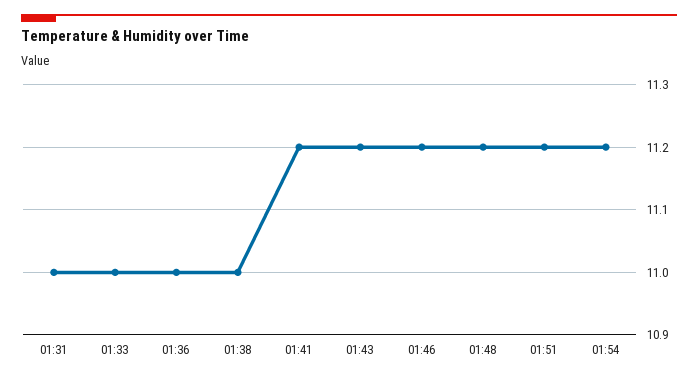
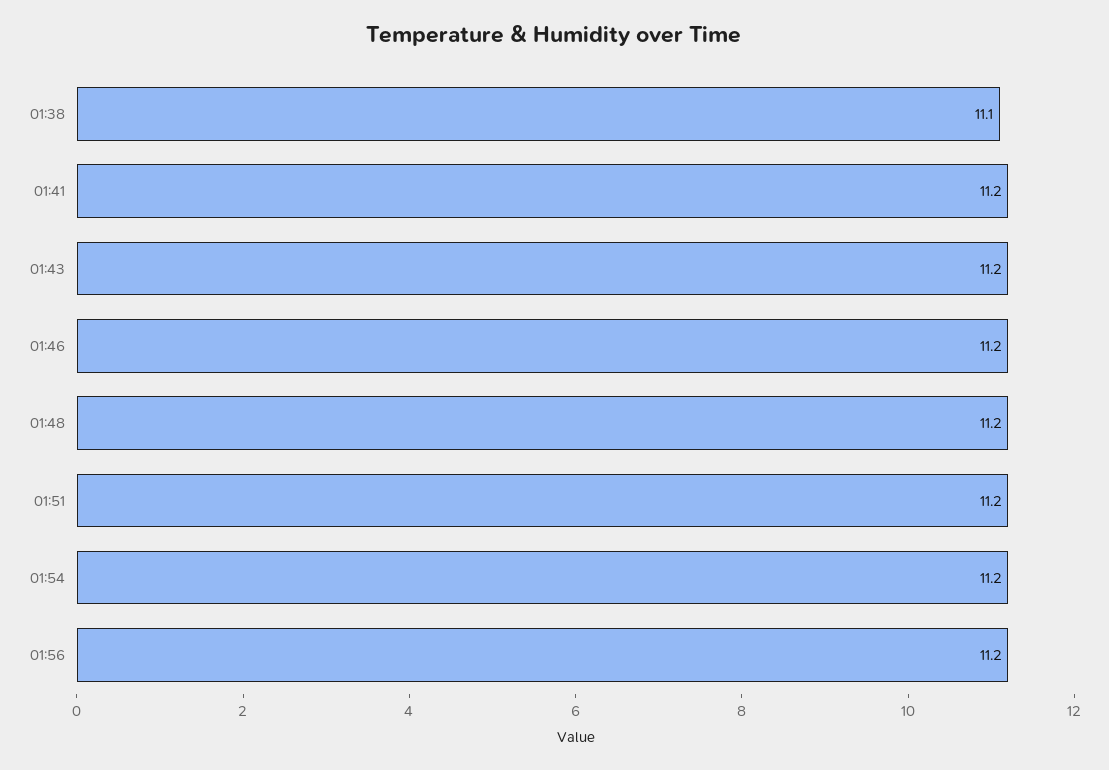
01:31: 11 -> none
01:33: 11 -> none
01:36: 11 -> none
01:38: 11 -> 11.1
01:56: none -> 11.2

